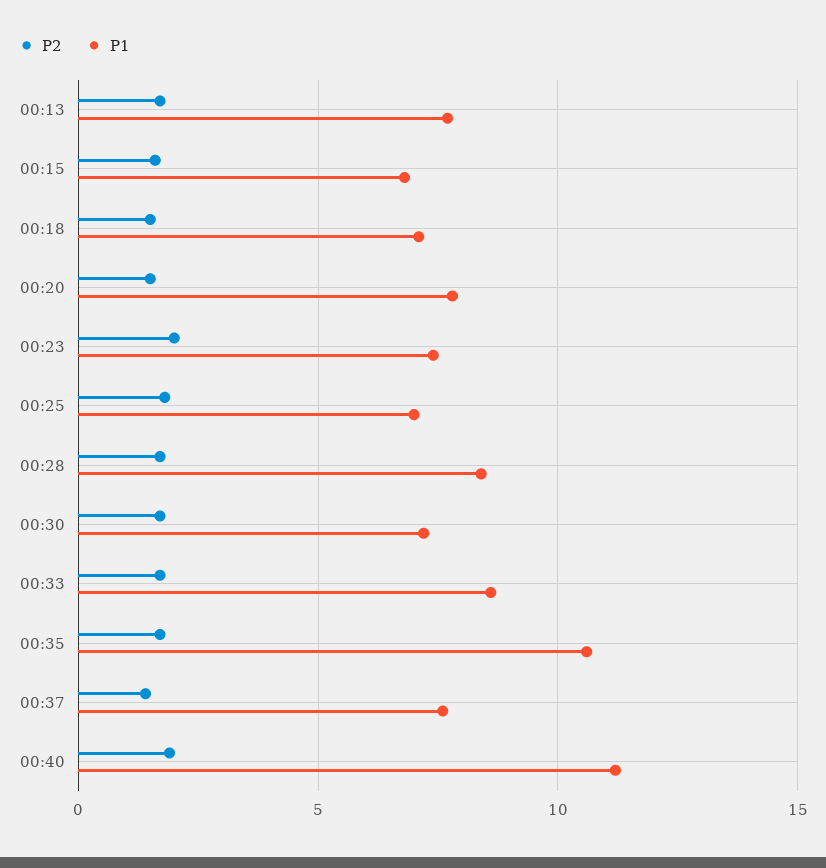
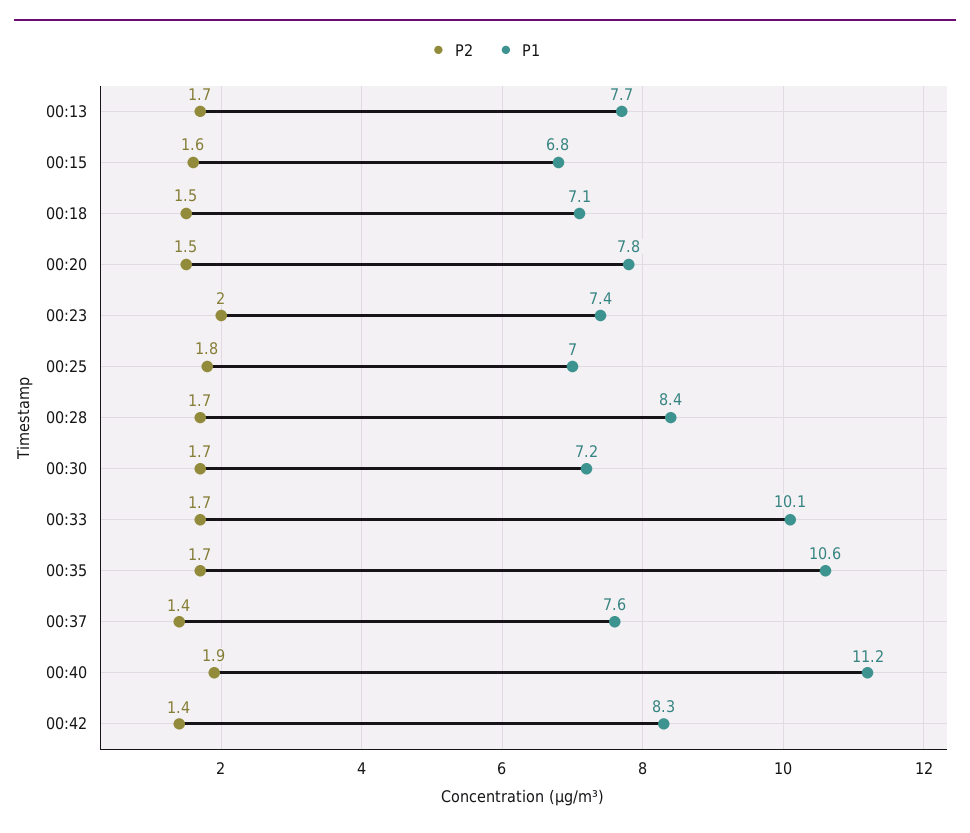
P1, 00:33: 8.5 -> 10.1
P2, 00:42: none -> 1.4
P1, 00:42: none -> 8.3

